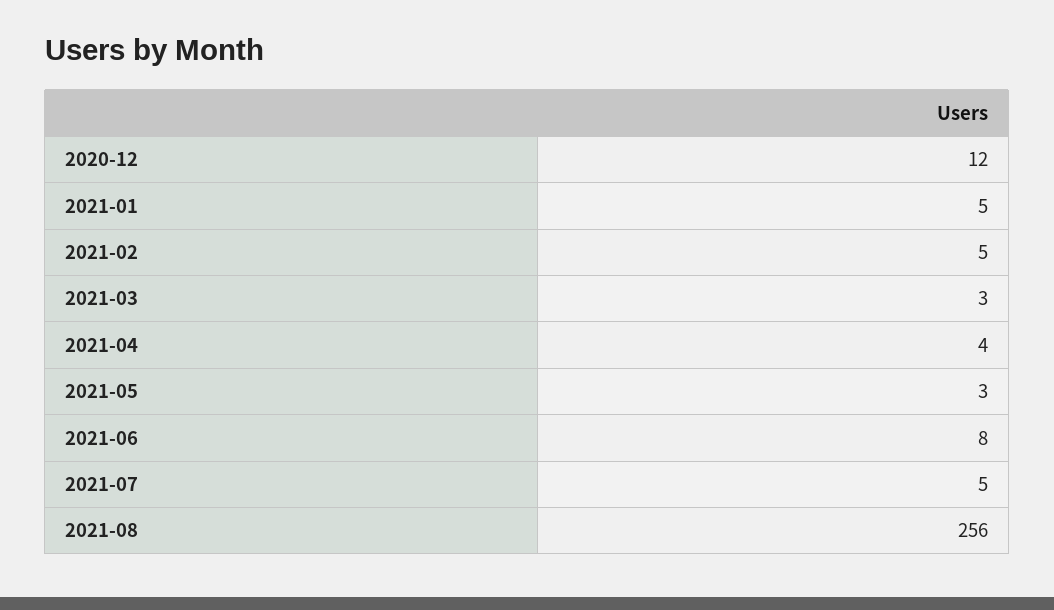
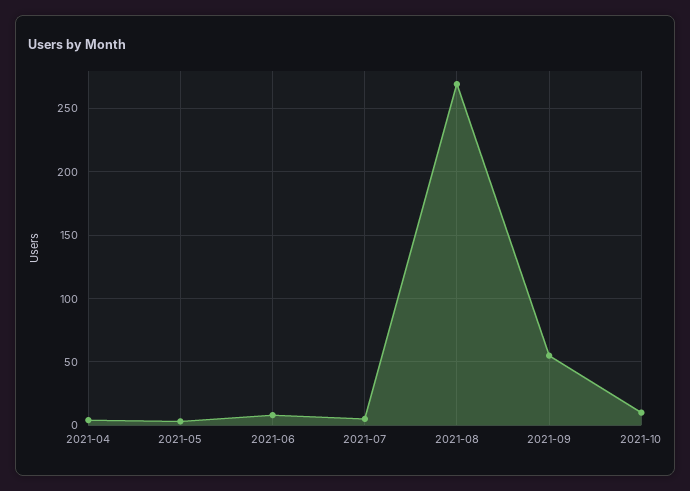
2020-12: 12 -> none
2021-01: 5 -> none
2021-02: 5 -> none
2021-03: 3 -> none
2021-08: 256 -> 270
2021-09: none -> 55
2021-10: none -> 10

